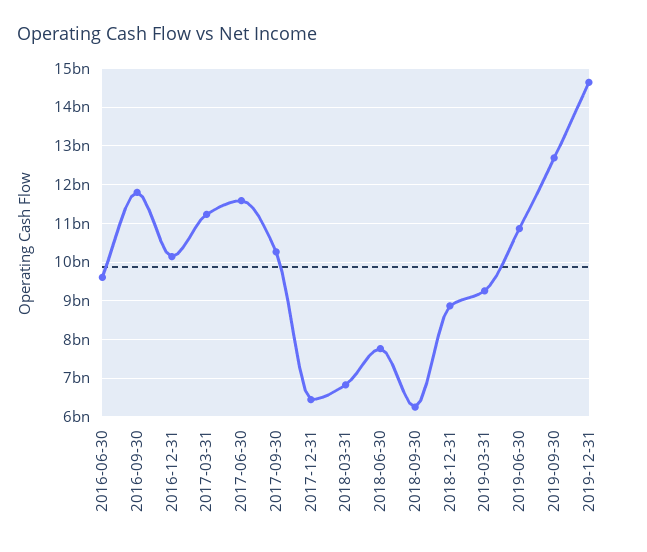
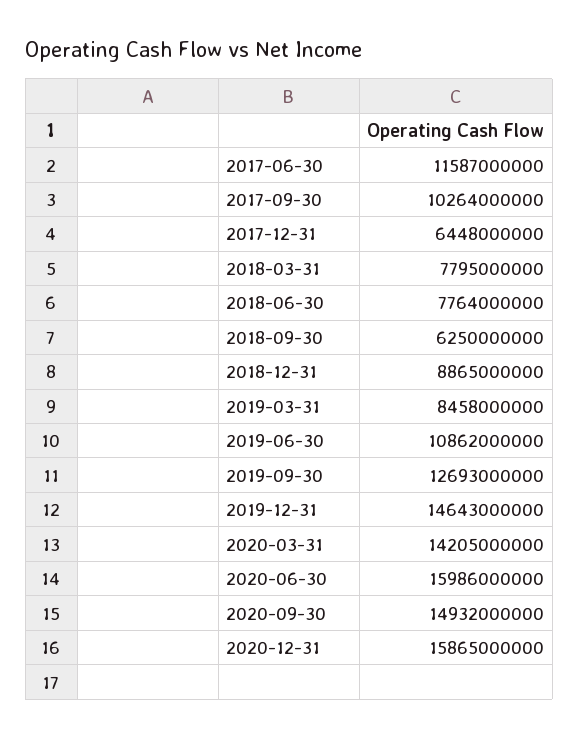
2016-06-30: 9600000000 -> none
2016-09-30: 11800000000 -> none
2016-12-31: 10200000000 -> none
2017-03-31: 11200000000 -> none
2018-03-31: 6800000000 -> 7795000000
2019-03-31: 9200000000 -> 8458000000
2020-03-31: none -> 14205000000
2020-06-30: none -> 15986000000
2020-09-30: none -> 14932000000
2020-12-31: none -> 15865000000

